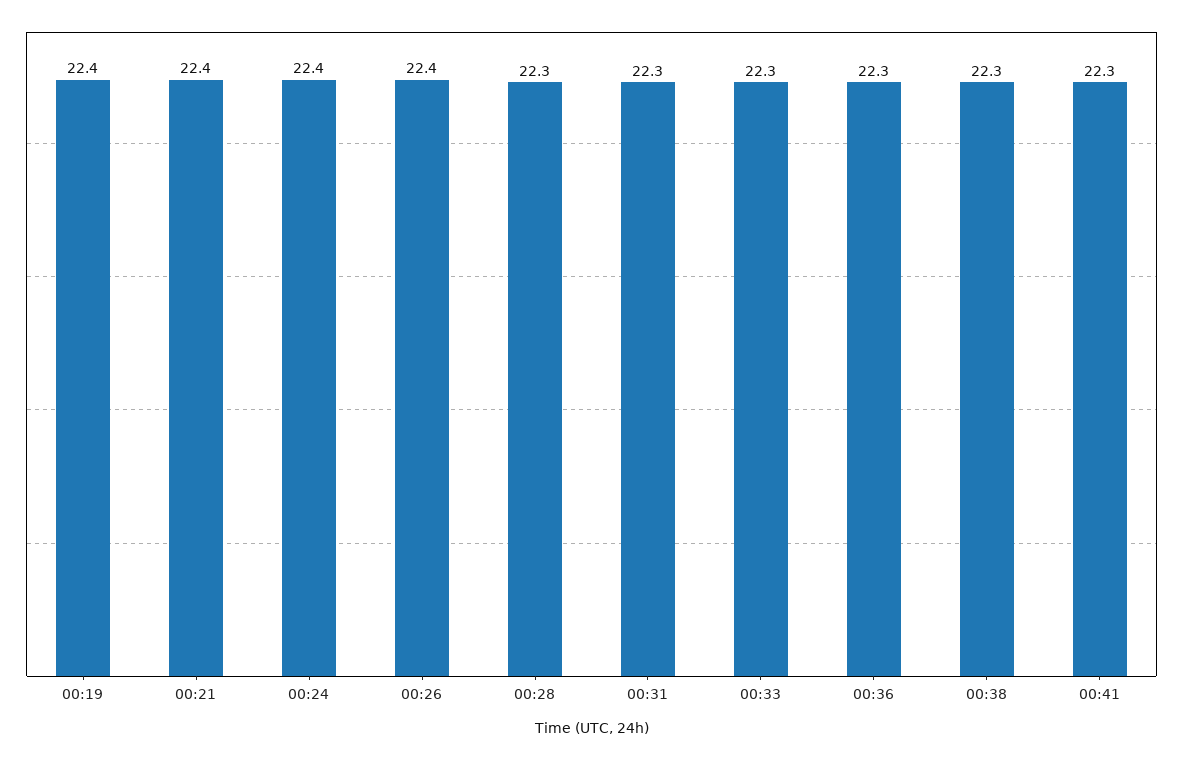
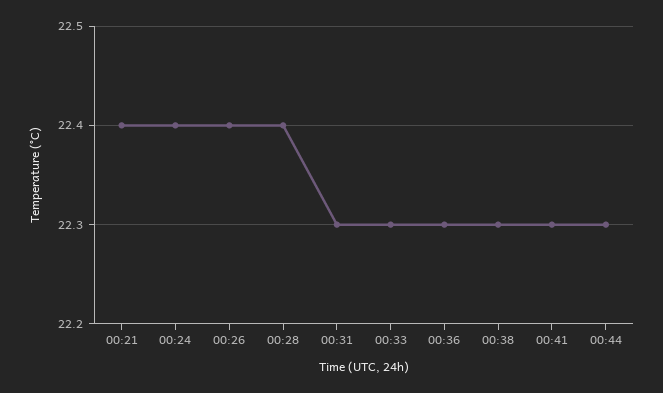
00:19: 22.4 -> none
00:28: 22.3 -> 22.4
00:44: none -> 22.3

